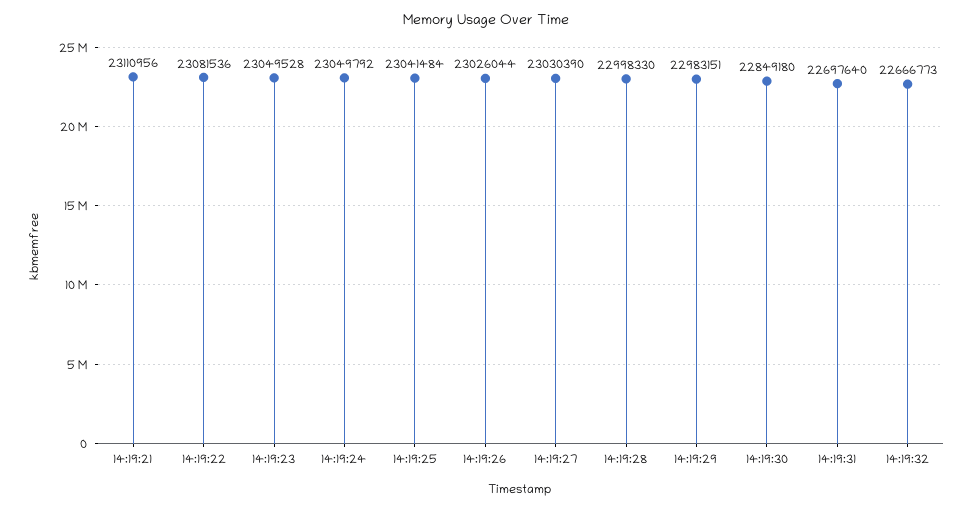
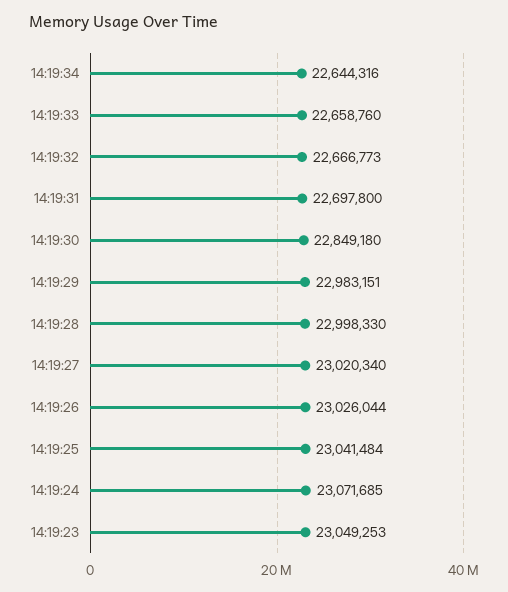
14:19:21: 23110956 -> none
14:19:22: 23081536 -> none
14:19:23: 23049528 -> 23049253
14:19:24: 23049792 -> 23071685
14:19:27: 23030390 -> 23020340
14:19:31: 22697640 -> 22697800
14:19:34: none -> 22644316
14:19:33: none -> 22658760

